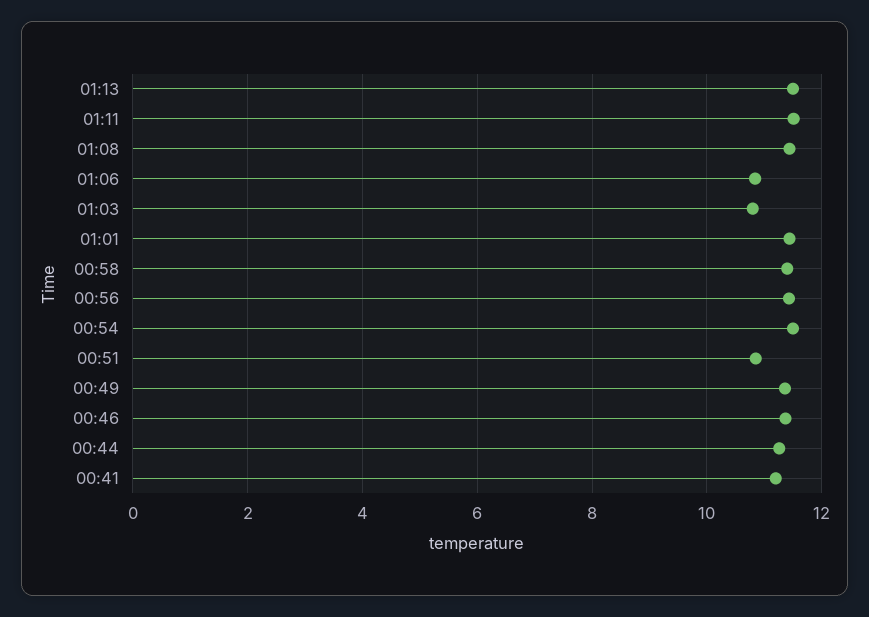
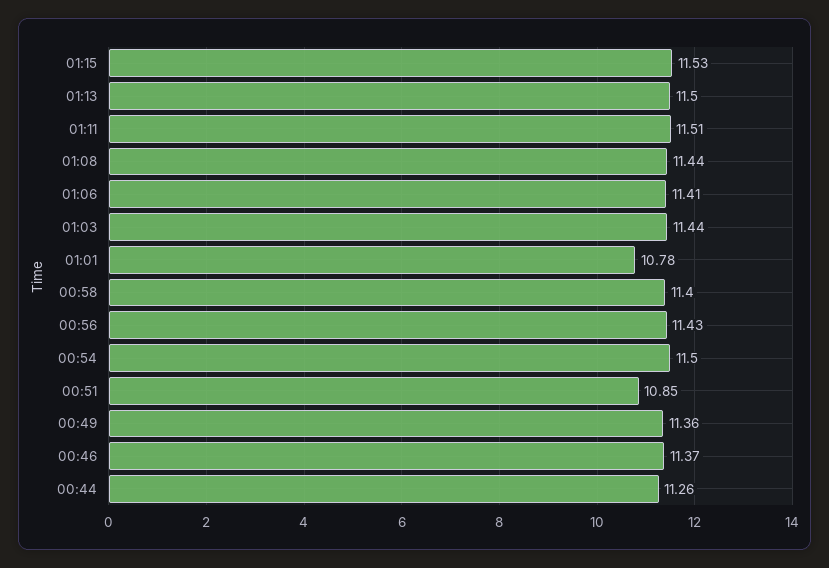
01:06: 10.8 -> 11.41
01:03: 10.8 -> 11.44
01:01: 11.4 -> 10.78
00:41: 11.2 -> none
01:15: none -> 11.53

